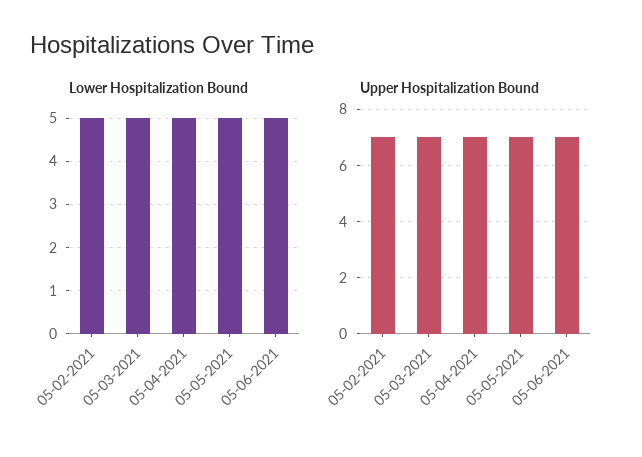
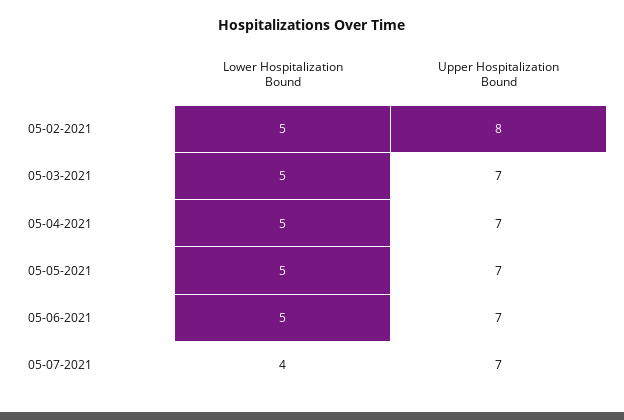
Upper Hospitalization Bound, 05-02-2021: 7 -> 8
Lower Hospitalization Bound, 05-07-2021: none -> 4
Upper Hospitalization Bound, 05-07-2021: none -> 7

